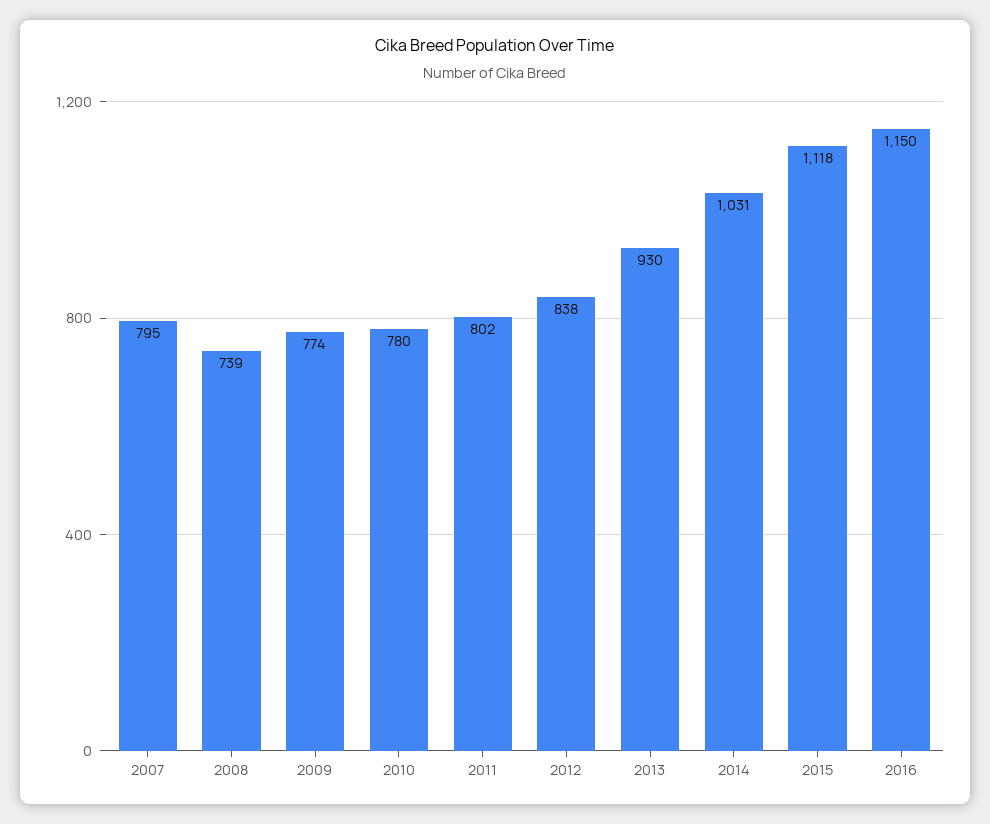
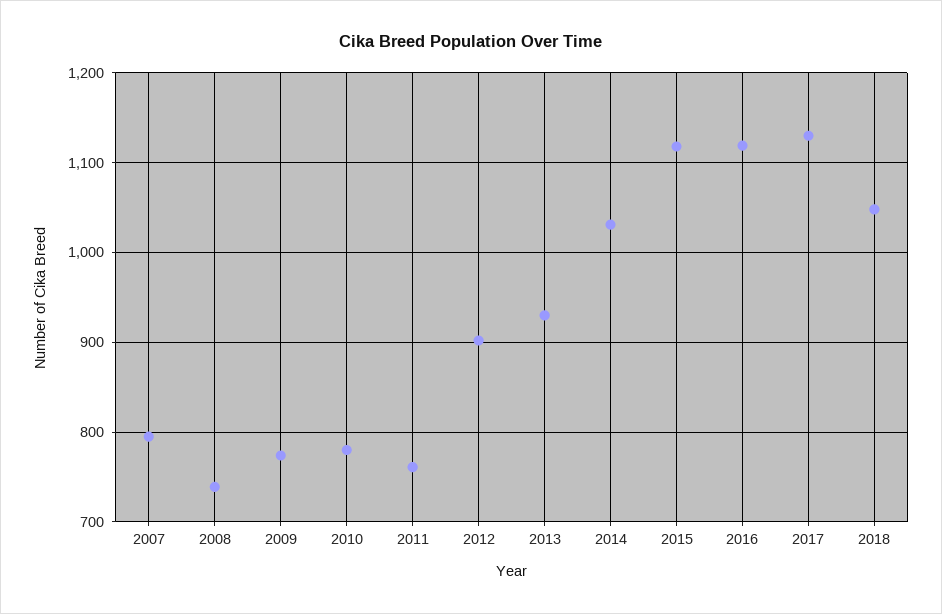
2011: 802 -> 760
2012: 838 -> 900
2016: 1150 -> 1120
2017: none -> 1130
2018: none -> 1050

